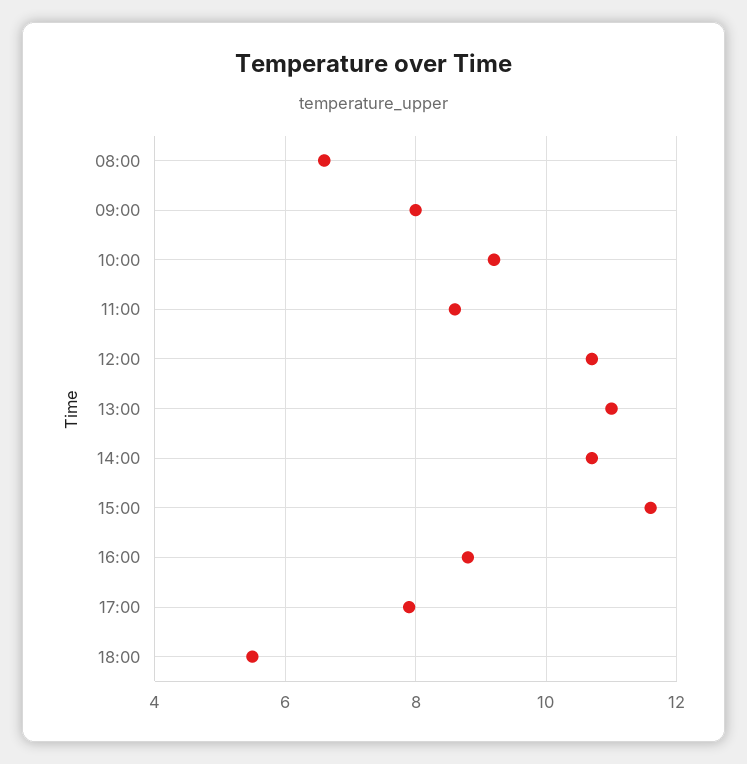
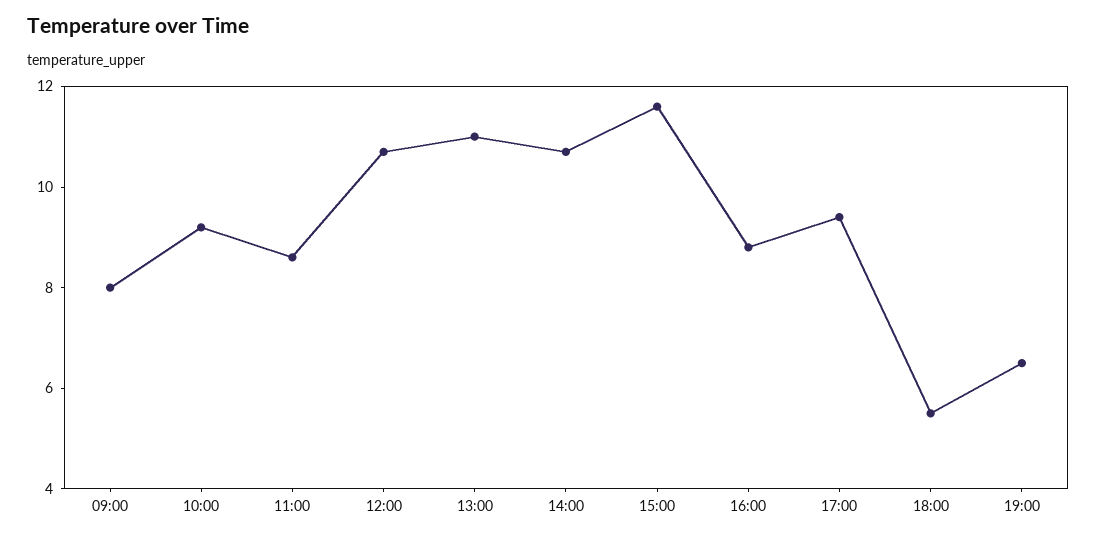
08:00: 6.5 -> none
17:00: 8 -> 9.5
19:00: none -> 6.5

